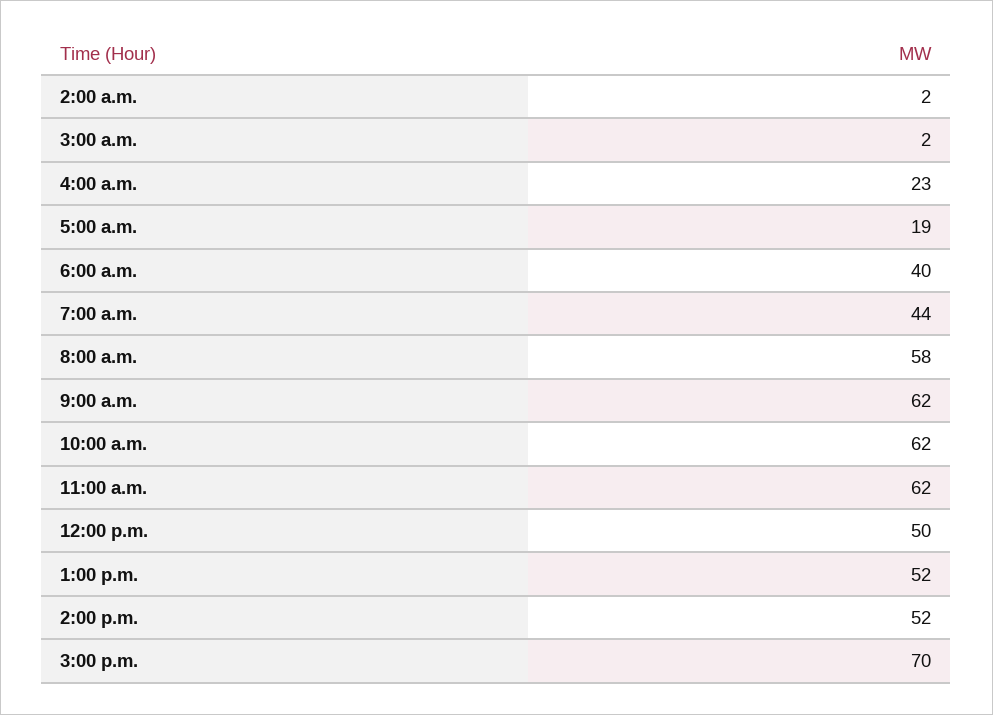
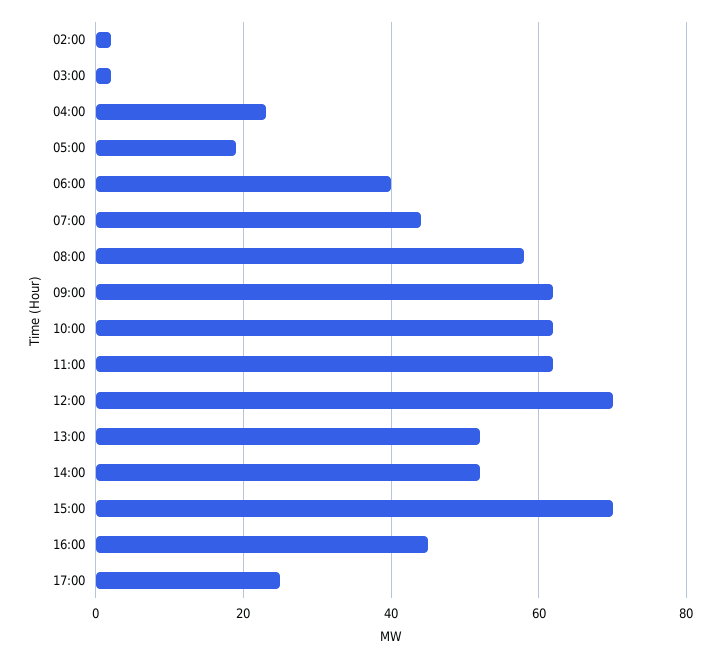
12:00 p.m.: 50 -> 70
16:00: none -> 45
17:00: none -> 25

